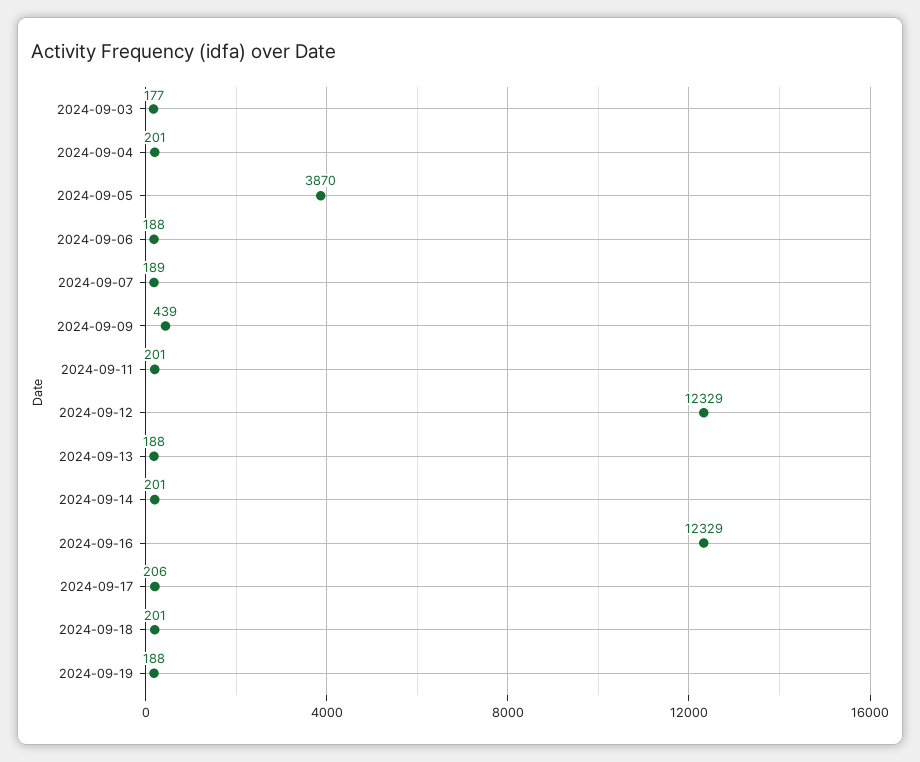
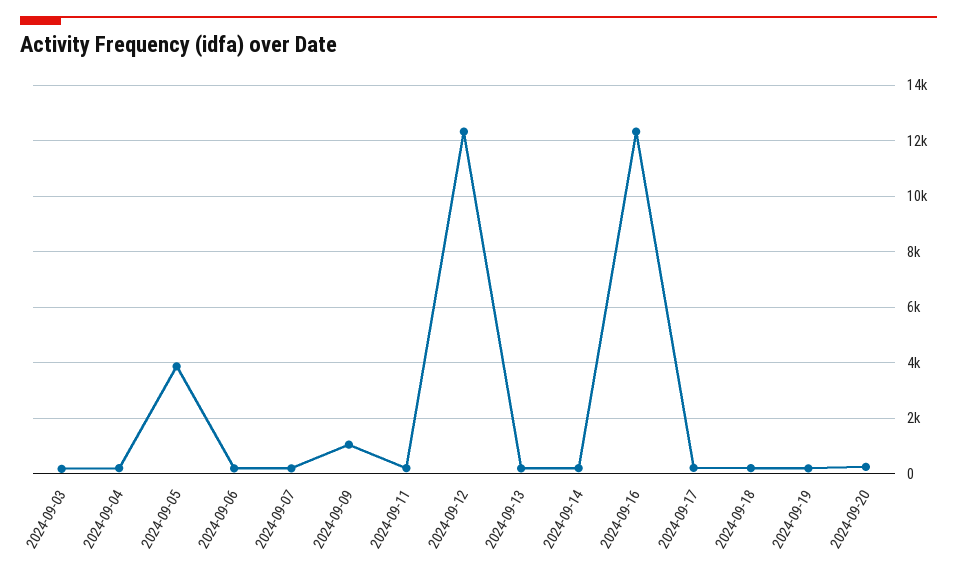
2024-09-09: 439 -> 1000
2024-09-20: none -> 250

